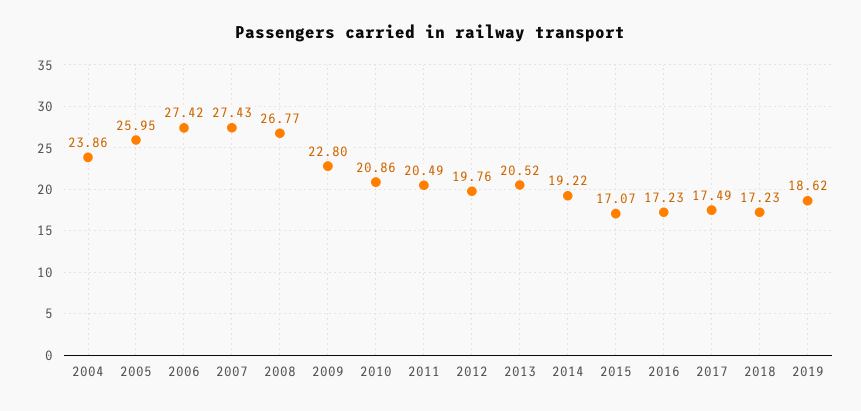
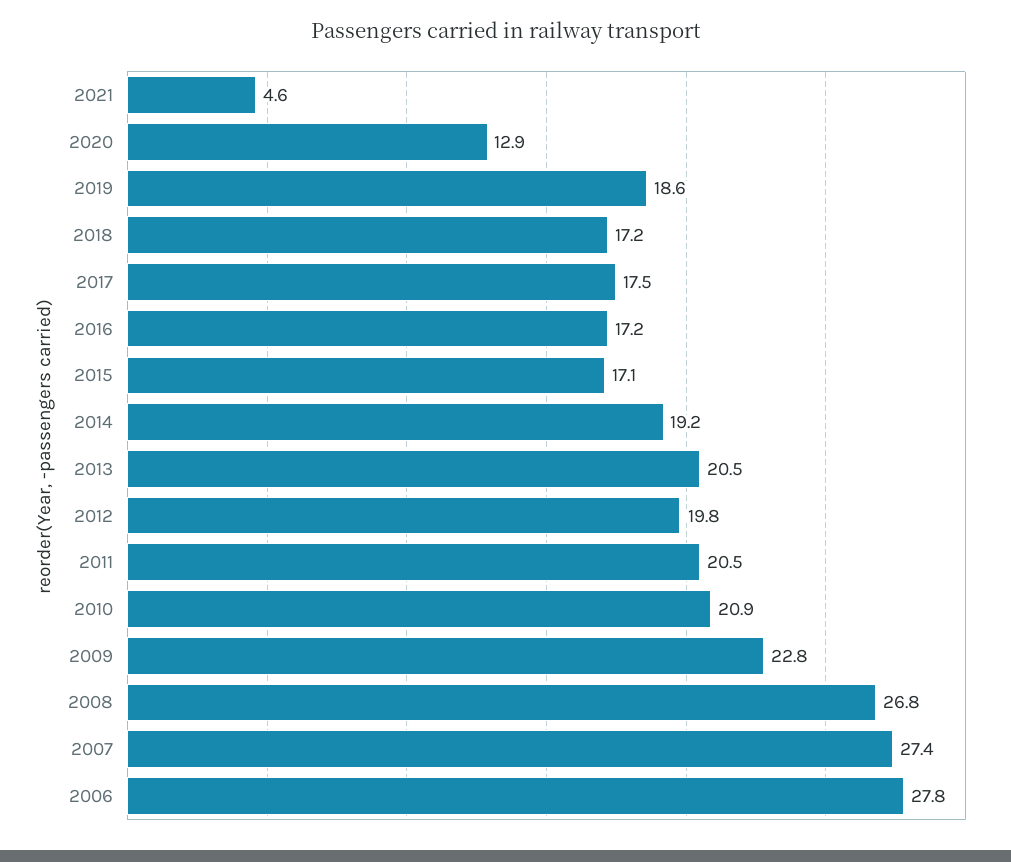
2004: 23.86 -> none
2005: 25.95 -> none
2006: 27.42 -> 27.8
2021: none -> 4.6
2020: none -> 12.9

